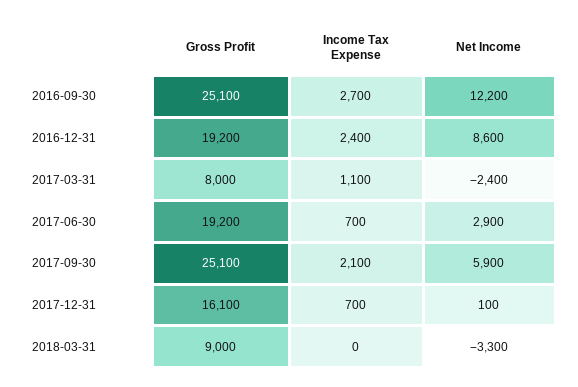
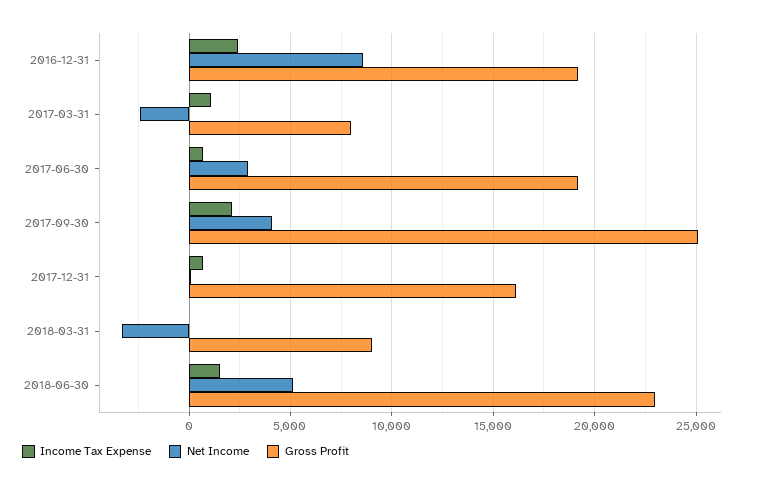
Gross Profit, 2016-09-30: 25100 -> none
Income Tax Expense, 2016-09-30: 2700 -> none
Net Income, 2016-09-30: 12200 -> none
Net Income, 2017-09-30: 5900 -> 4000
Income Tax Expense, 2018-06-30: none -> 1500
Net Income, 2018-06-30: none -> 5000
Gross Profit, 2018-06-30: none -> 23000

